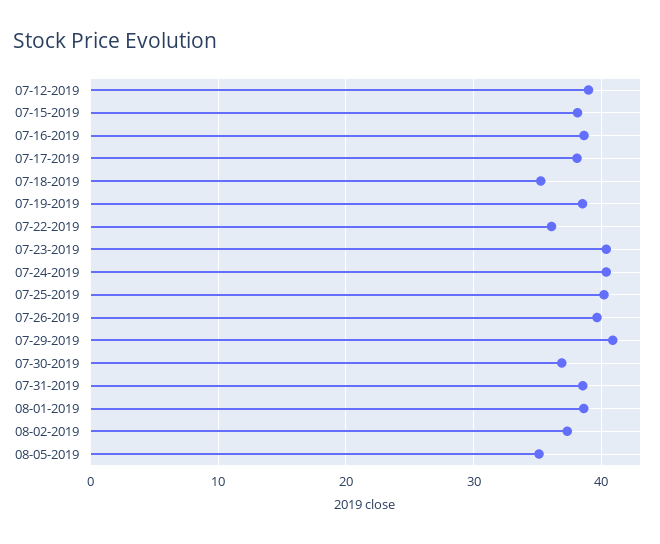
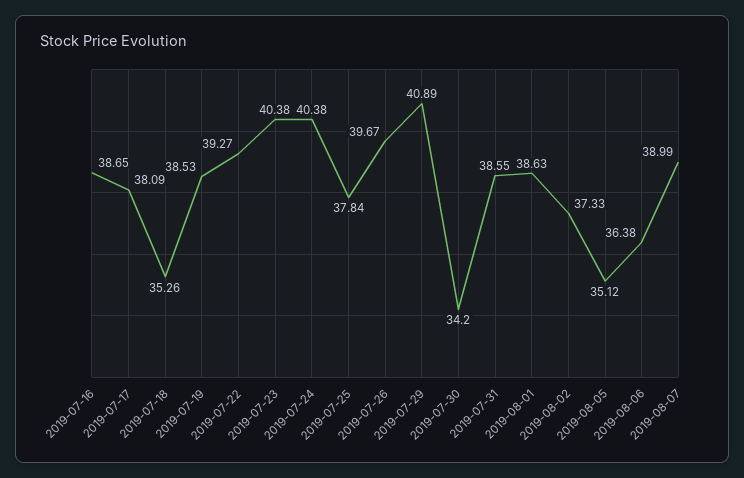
07-12-2019: 39 -> none
07-15-2019: 38 -> none
07-22-2019: 36 -> 39.27
07-25-2019: 40 -> 37.84
07-30-2019: 37 -> 34.2
2019-08-06: none -> 36.38
2019-08-07: none -> 38.99

